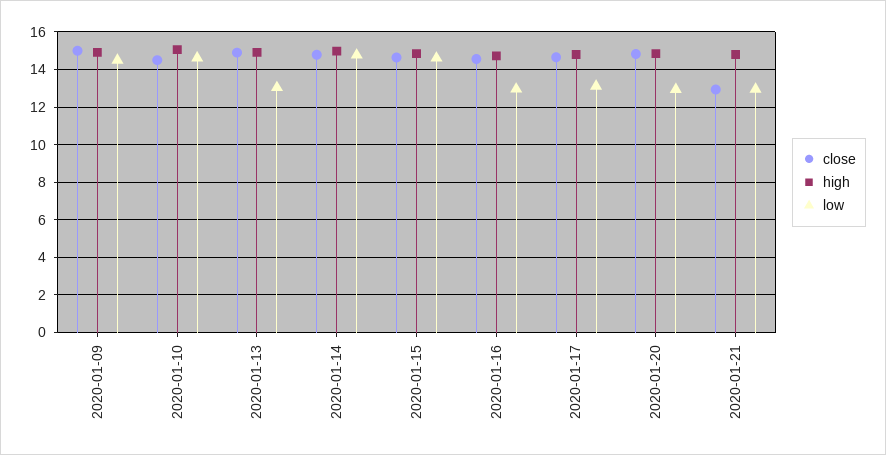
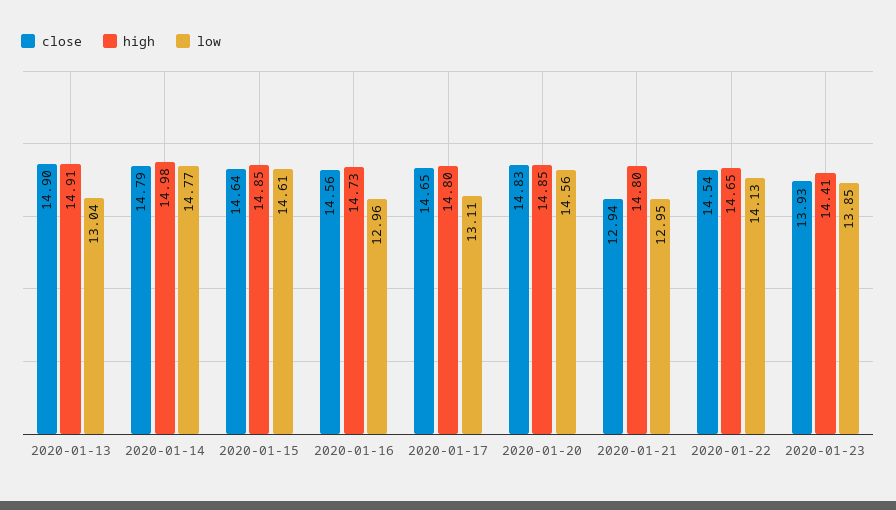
close, 2020-01-09: 15 -> none
high, 2020-01-09: 15 -> none
low, 2020-01-09: 14.5 -> none
close, 2020-01-10: 14.5 -> none
high, 2020-01-10: 15 -> none
low, 2020-01-10: 14.5 -> none
low, 2020-01-20: 13 -> 14.56
close, 2020-01-22: none -> 14.54
high, 2020-01-22: none -> 14.65
low, 2020-01-22: none -> 14.13
close, 2020-01-23: none -> 13.93
high, 2020-01-23: none -> 14.41
low, 2020-01-23: none -> 13.85

